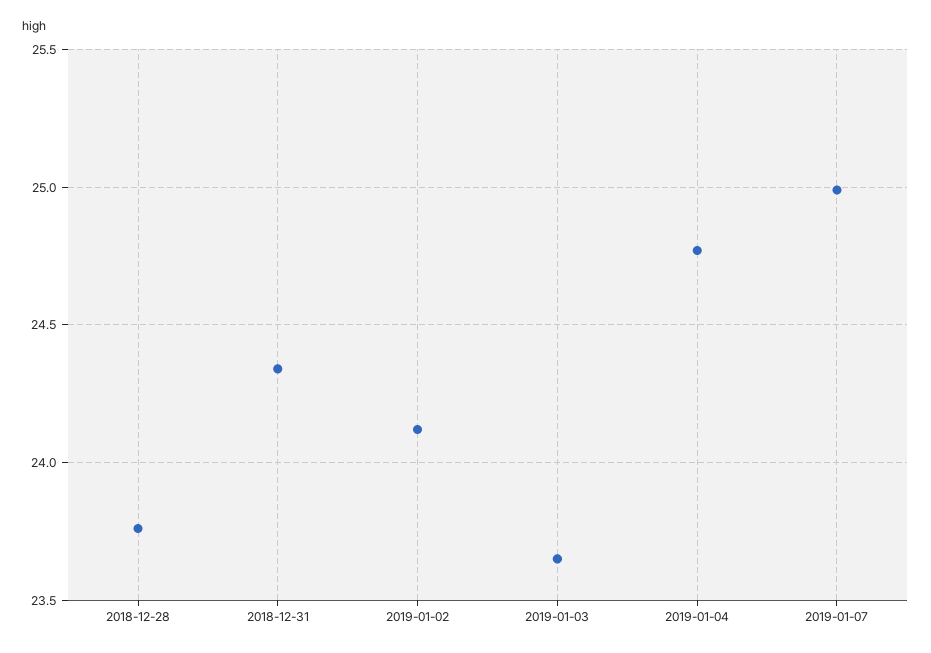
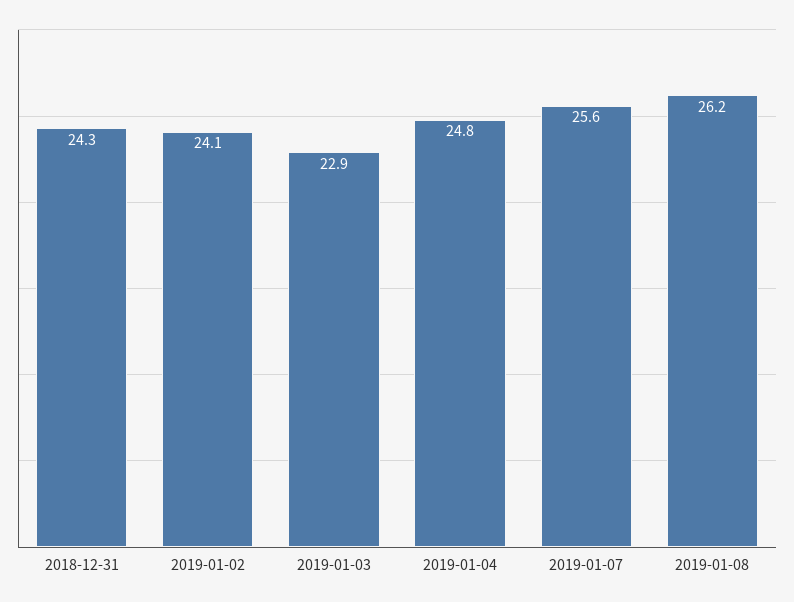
2018-12-28: 23.75 -> none
2019-01-03: 23.65 -> 22.9
2019-01-07: 25 -> 25.6
2019-01-08: none -> 26.2

